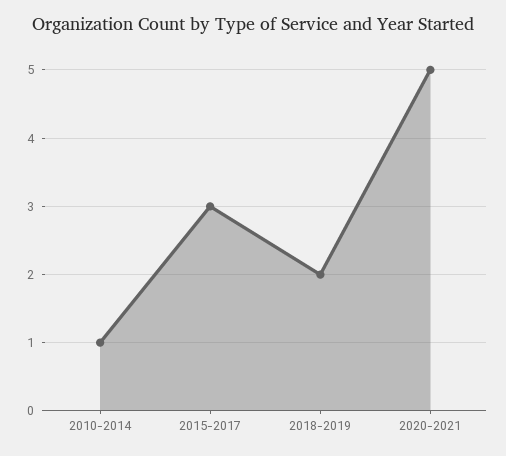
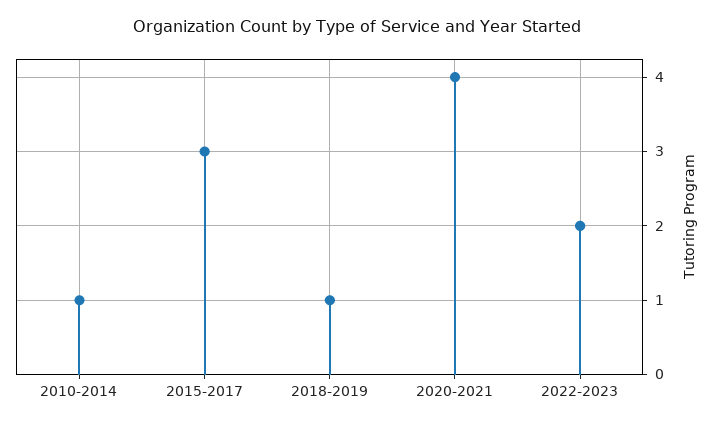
2018-2019: 2 -> 1
2020-2021: 5 -> 4
2022-2023: none -> 2

